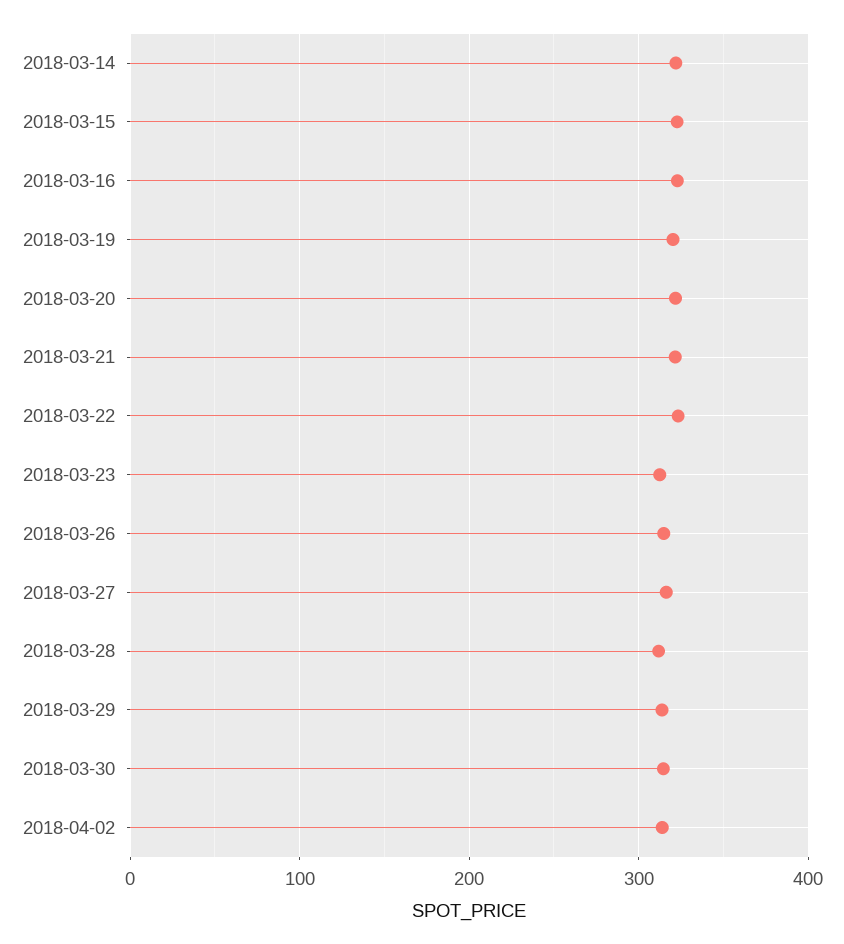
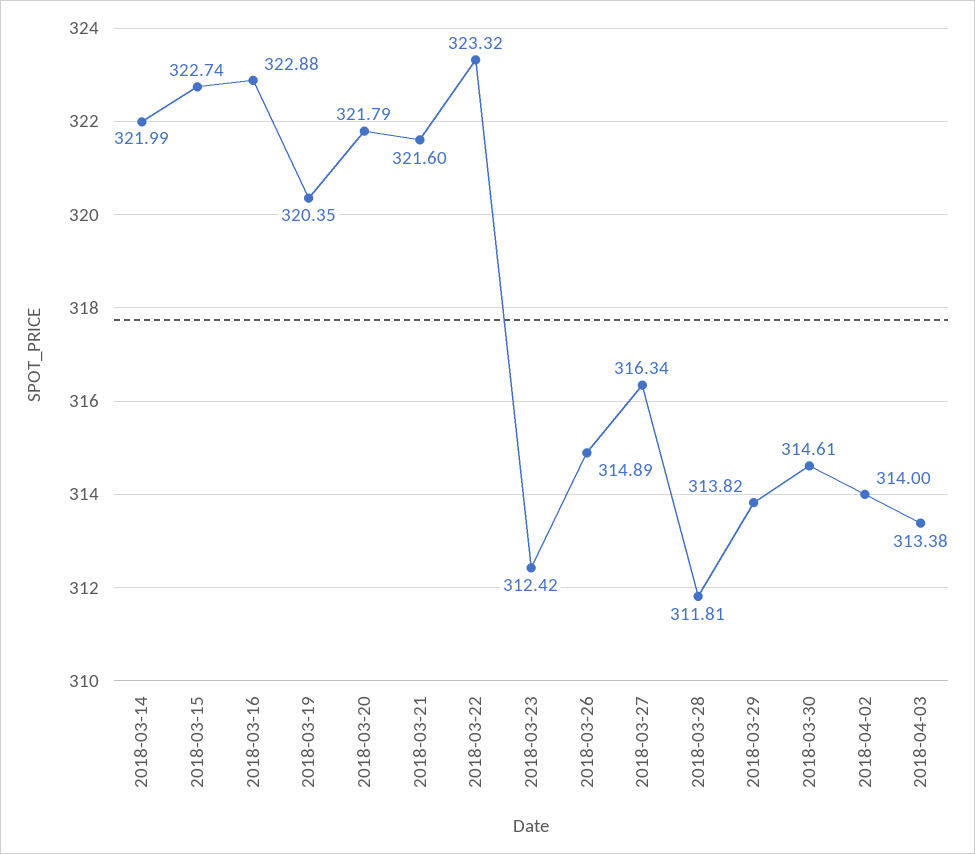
2018-04-03: none -> 313.38

